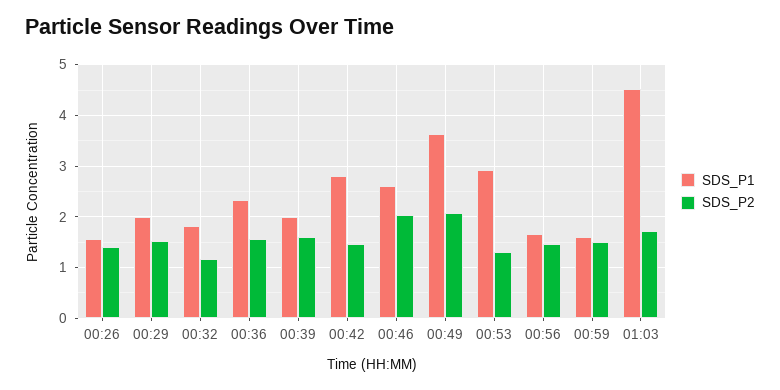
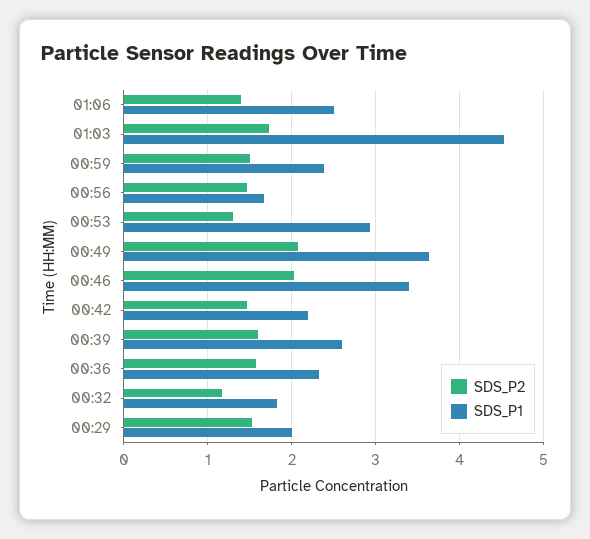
SDS_P1, 00:26: 1.6 -> none
SDS_P2, 00:26: 1.4 -> none
SDS_P1, 00:39: 2 -> 2.6
SDS_P1, 00:42: 2.8 -> 2.2
SDS_P1, 00:46: 2.6 -> 3.4
SDS_P1, 00:59: 1.6 -> 2.4
SDS_P2, 01:06: none -> 1.4
SDS_P1, 01:06: none -> 2.5

